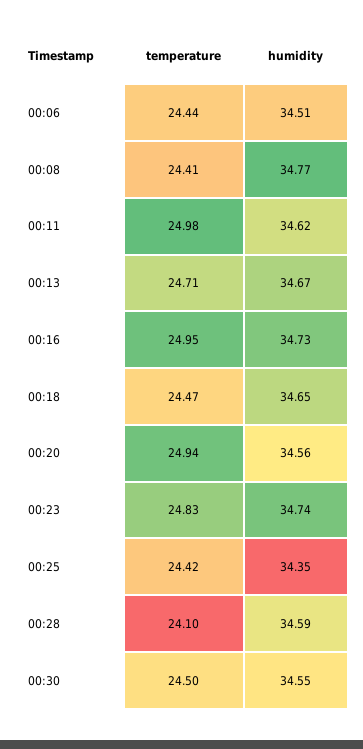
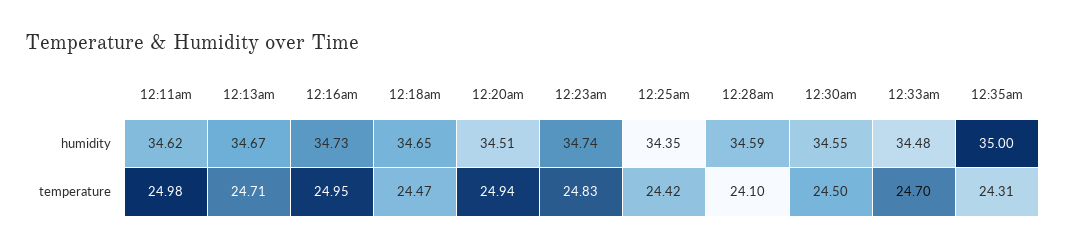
temperature, 00:06: 24.44 -> none
humidity, 00:06: 34.51 -> none
temperature, 00:08: 24.41 -> none
humidity, 00:08: 34.77 -> none
humidity, 00:20: 34.56 -> 34.51
humidity, 12:33am: none -> 34.48
humidity, 12:35am: none -> 35
temperature, 12:33am: none -> 24.7
temperature, 12:35am: none -> 24.31

